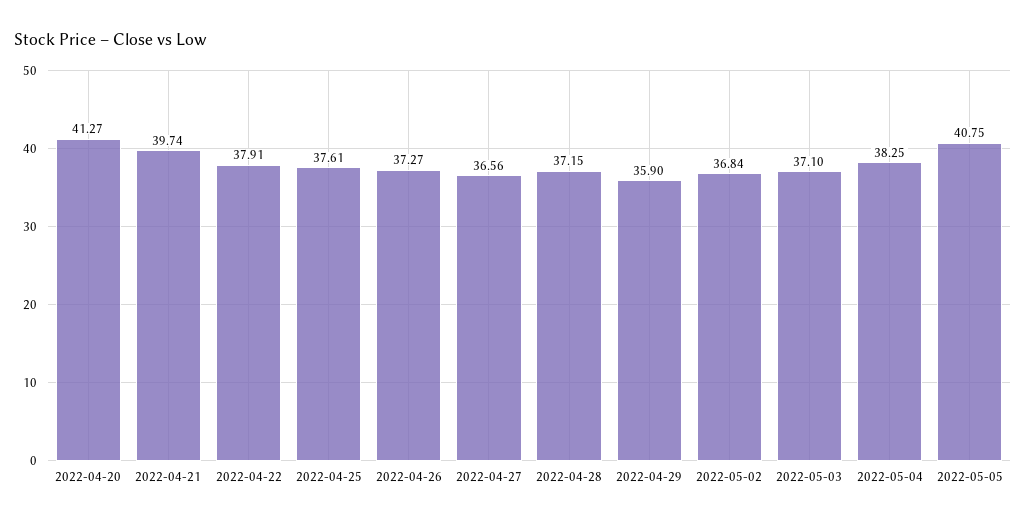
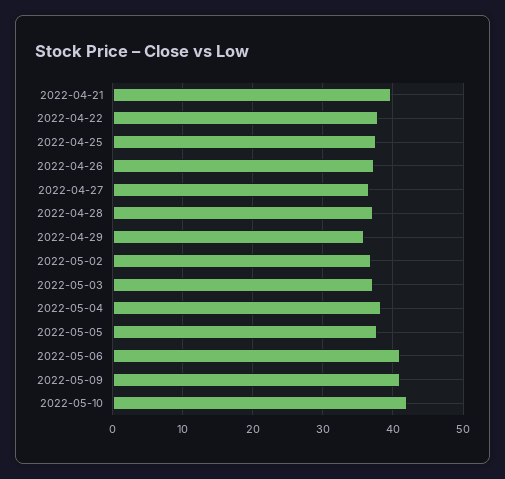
2022-04-20: 41.27 -> none
2022-05-05: 40.75 -> 38
2022-05-06: none -> 41
2022-05-09: none -> 41
2022-05-10: none -> 42

